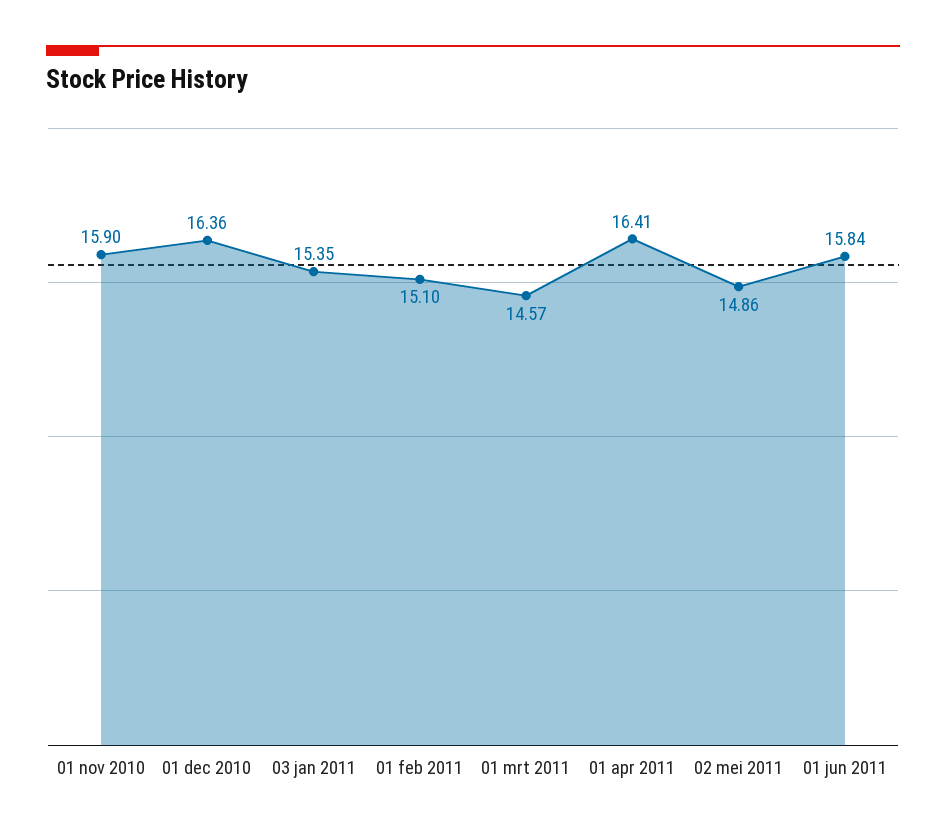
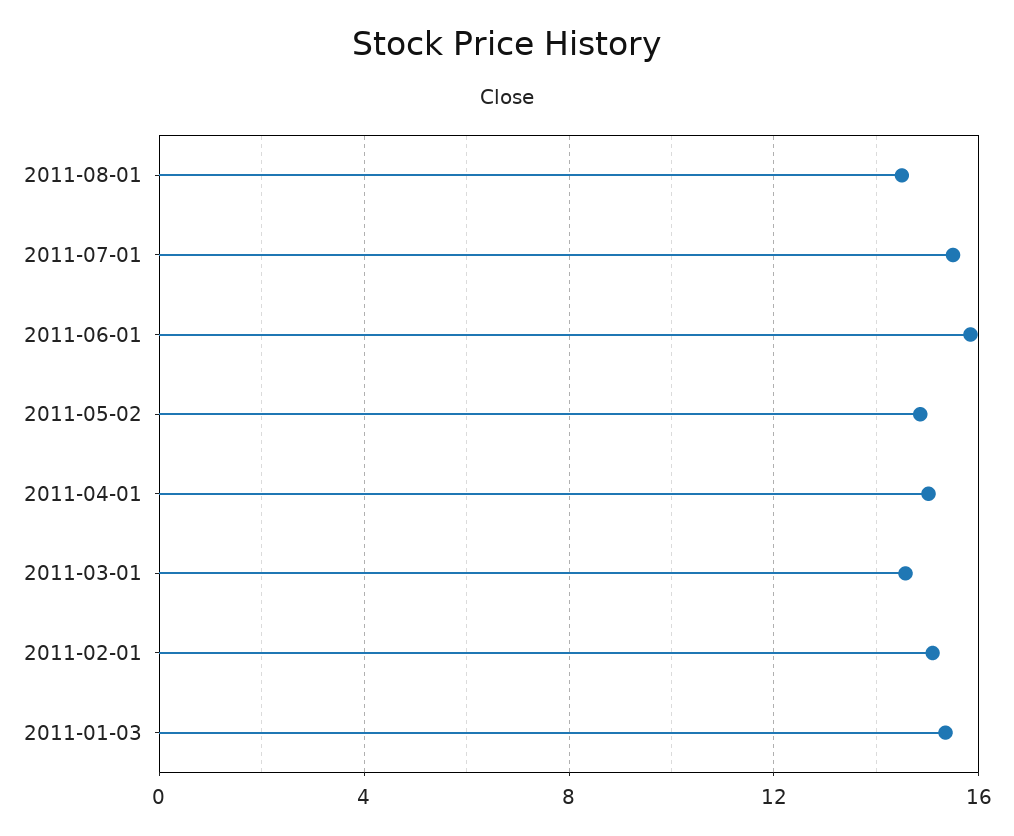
01 nov 2010: 15.9 -> none
01 dec 2010: 16.36 -> none
01 apr 2011: 16.41 -> 15
2011-08-01: none -> 14.5
2011-07-01: none -> 15.5

